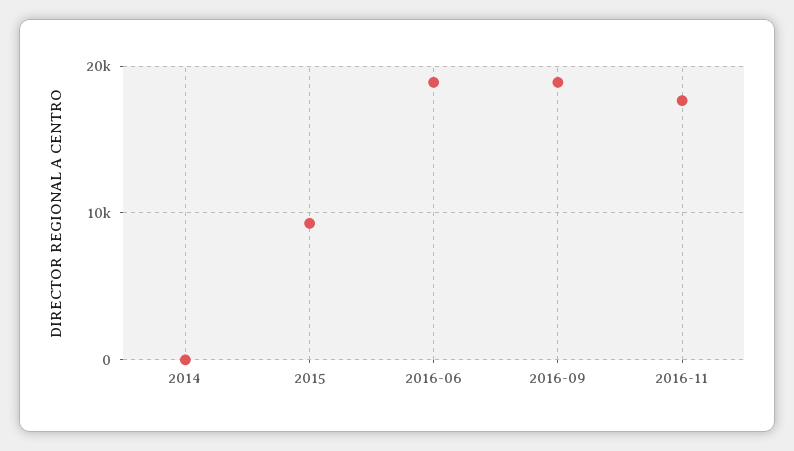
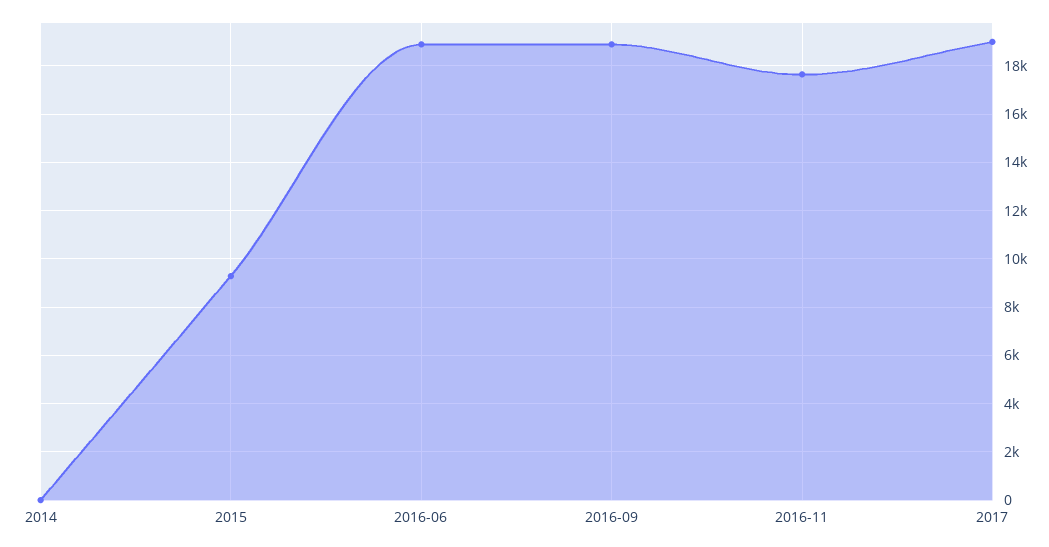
2017: none -> 19000

